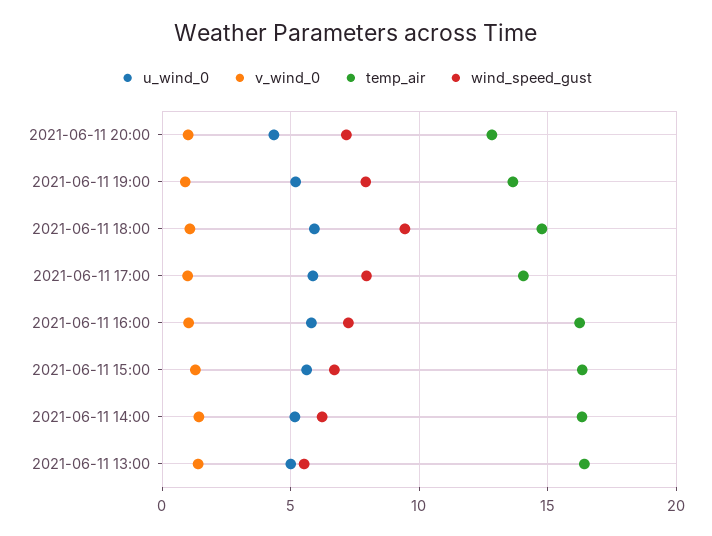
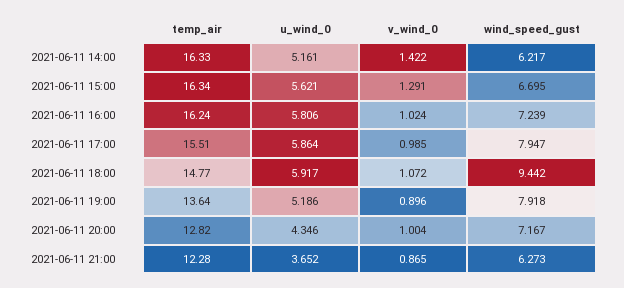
temp_air, 2021-06-11 17:00: 14 -> 15.51
u_wind_0, 2021-06-11 13:00: 5 -> none
v_wind_0, 2021-06-11 13:00: 1.5 -> none
temp_air, 2021-06-11 13:00: 16.5 -> none
wind_speed_gust, 2021-06-11 13:00: 5.5 -> none
temp_air, 2021-06-11 21:00: none -> 12.28
u_wind_0, 2021-06-11 21:00: none -> 3.652
v_wind_0, 2021-06-11 21:00: none -> 0.865
wind_speed_gust, 2021-06-11 21:00: none -> 6.273

